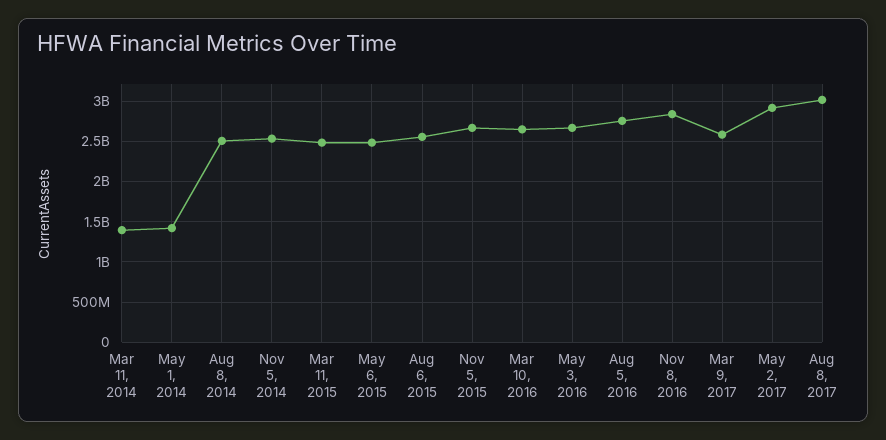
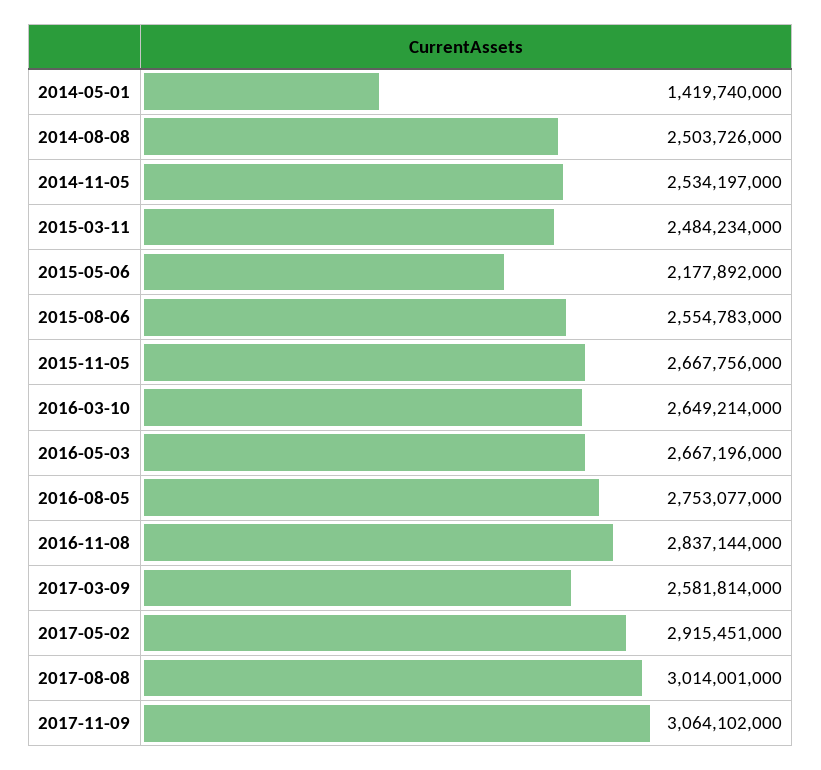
Mar 11, 2014: 1400000000 -> none
May 6, 2015: 2500000000 -> 2177892000
2017-11-09: none -> 3064102000

